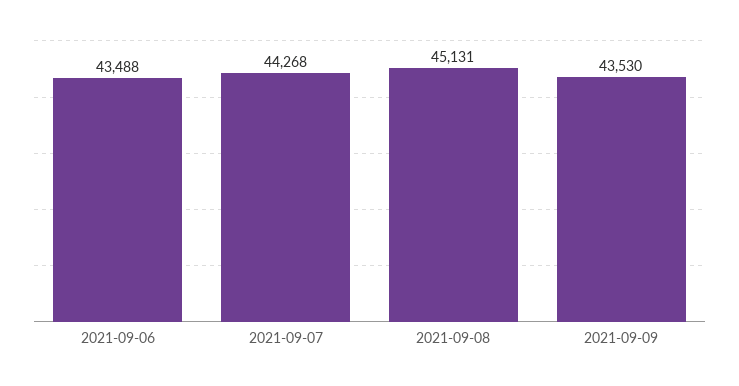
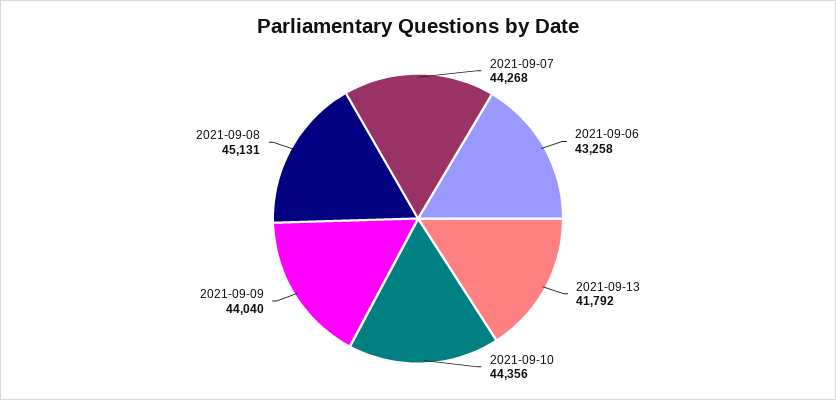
2021-09-06: 43488 -> 43258
2021-09-09: 43530 -> 44040
2021-09-13: none -> 41792
2021-09-10: none -> 44356

